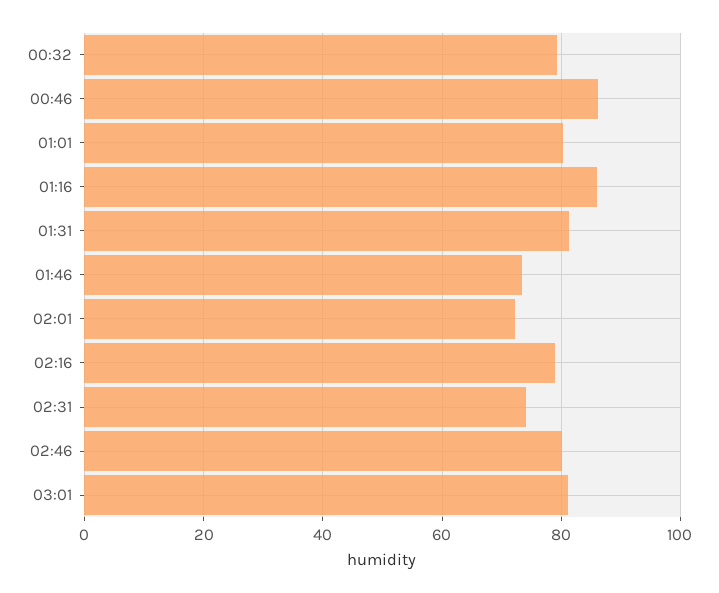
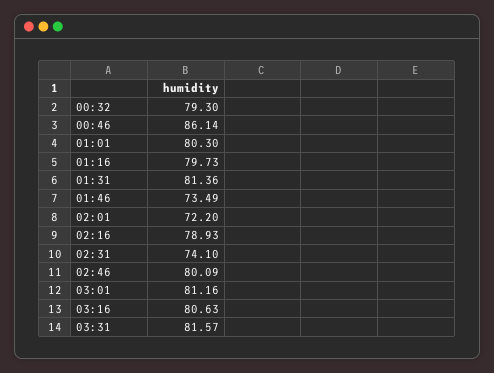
01:16: 86 -> 79.73
03:16: none -> 80.63
03:31: none -> 81.57

